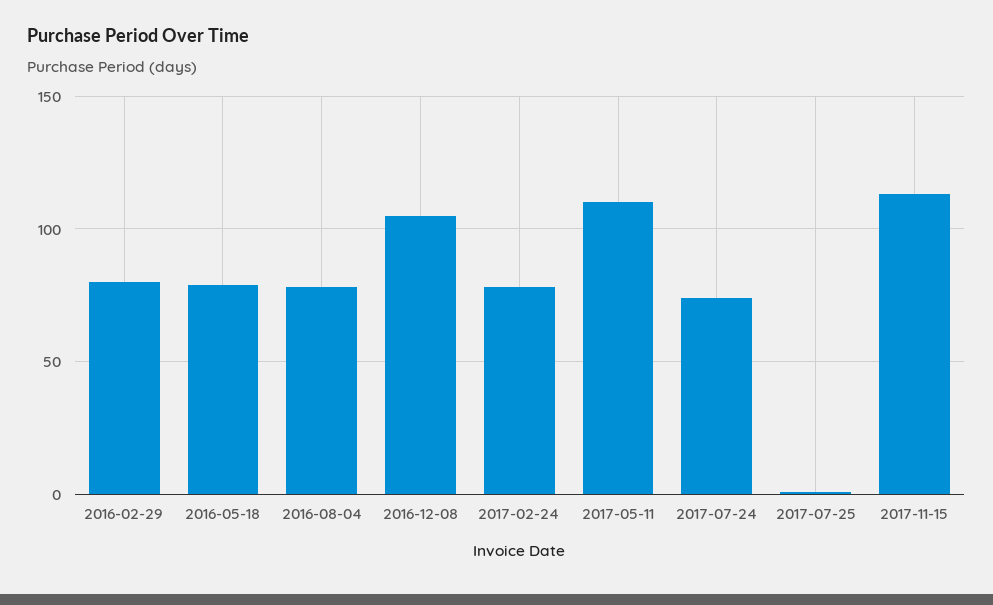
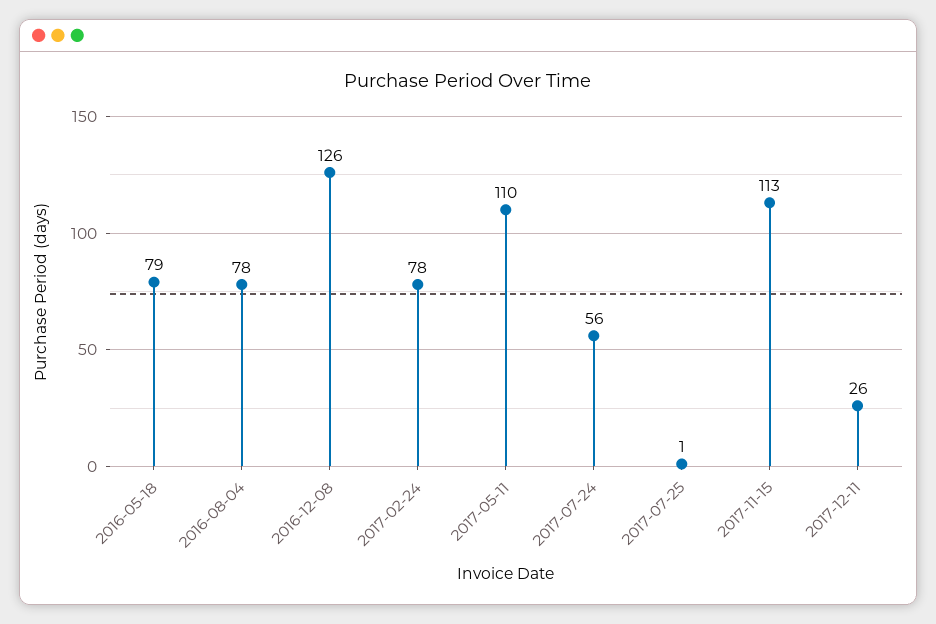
2016-02-29: 80 -> none
2016-12-08: 105 -> 126
2017-07-24: 75 -> 56
2017-12-11: none -> 26

